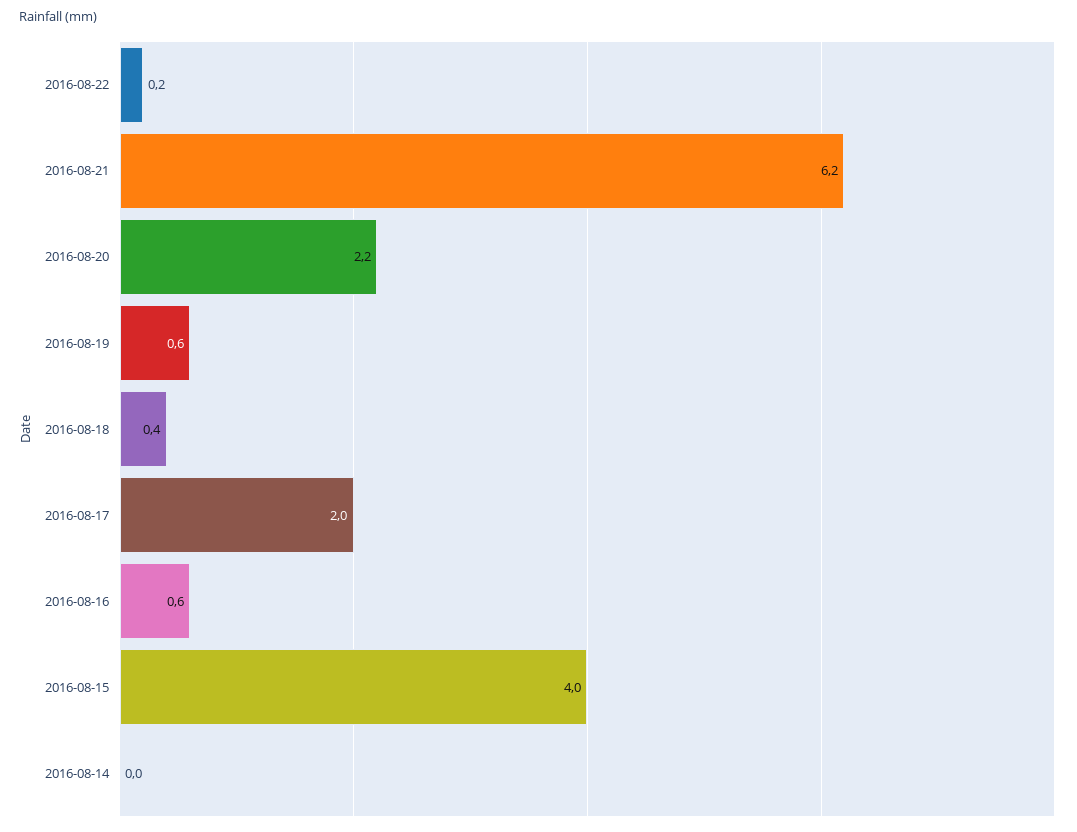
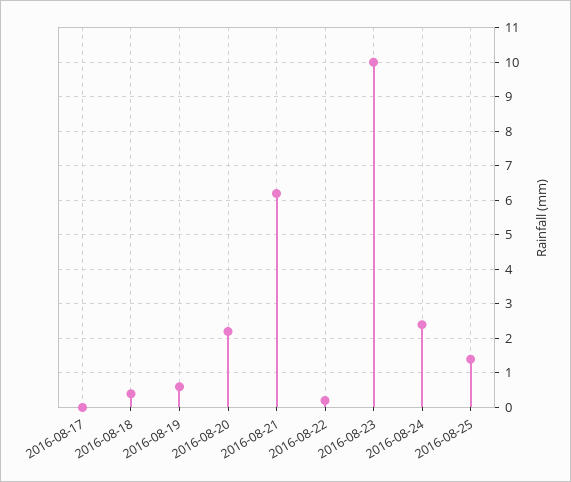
2016-08-17: 2 -> 0
2016-08-16: 0.6 -> none
2016-08-15: 4 -> none
2016-08-14: 0 -> none
2016-08-23: none -> 10
2016-08-24: none -> 2.5
2016-08-25: none -> 1.5

